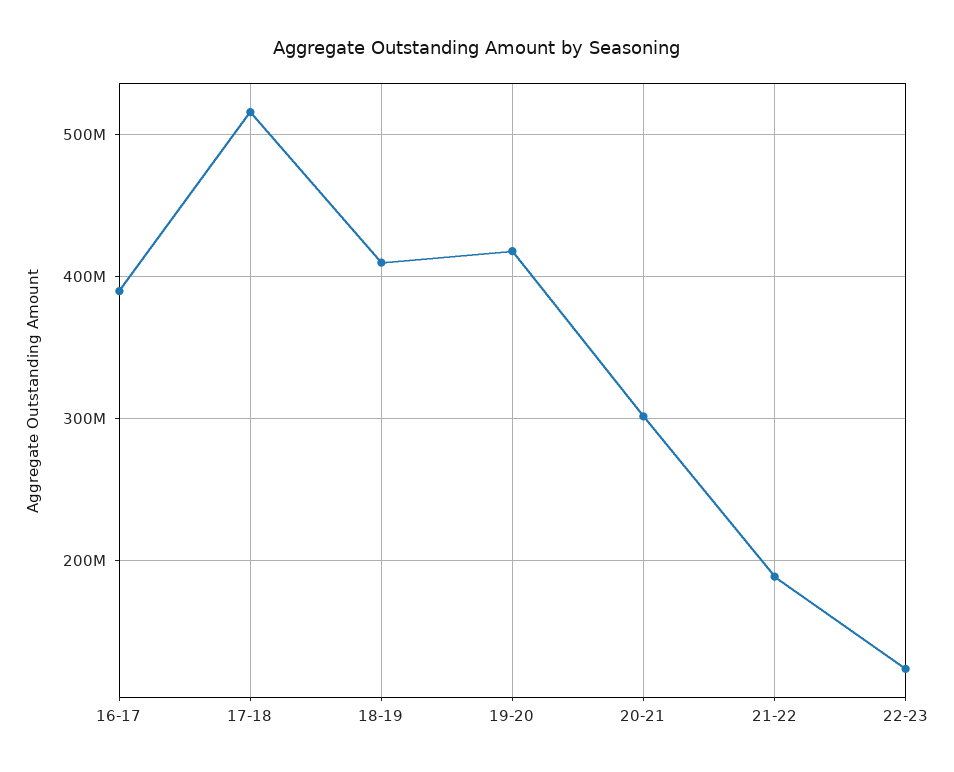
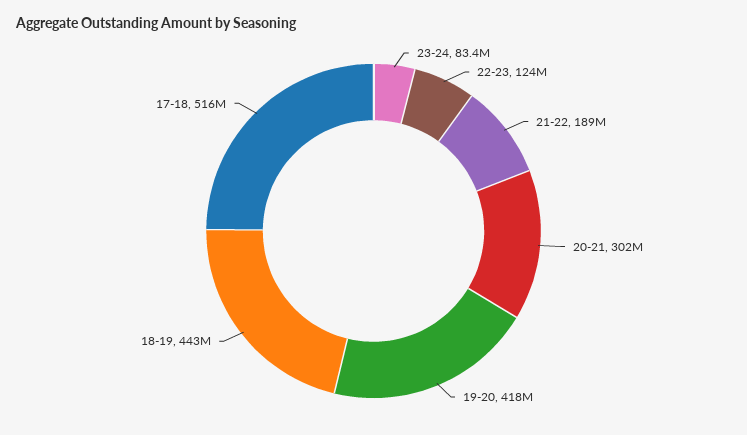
16-17: 390000000 -> none
18-19: 410000000 -> 443000000
23-24: none -> 83400000

